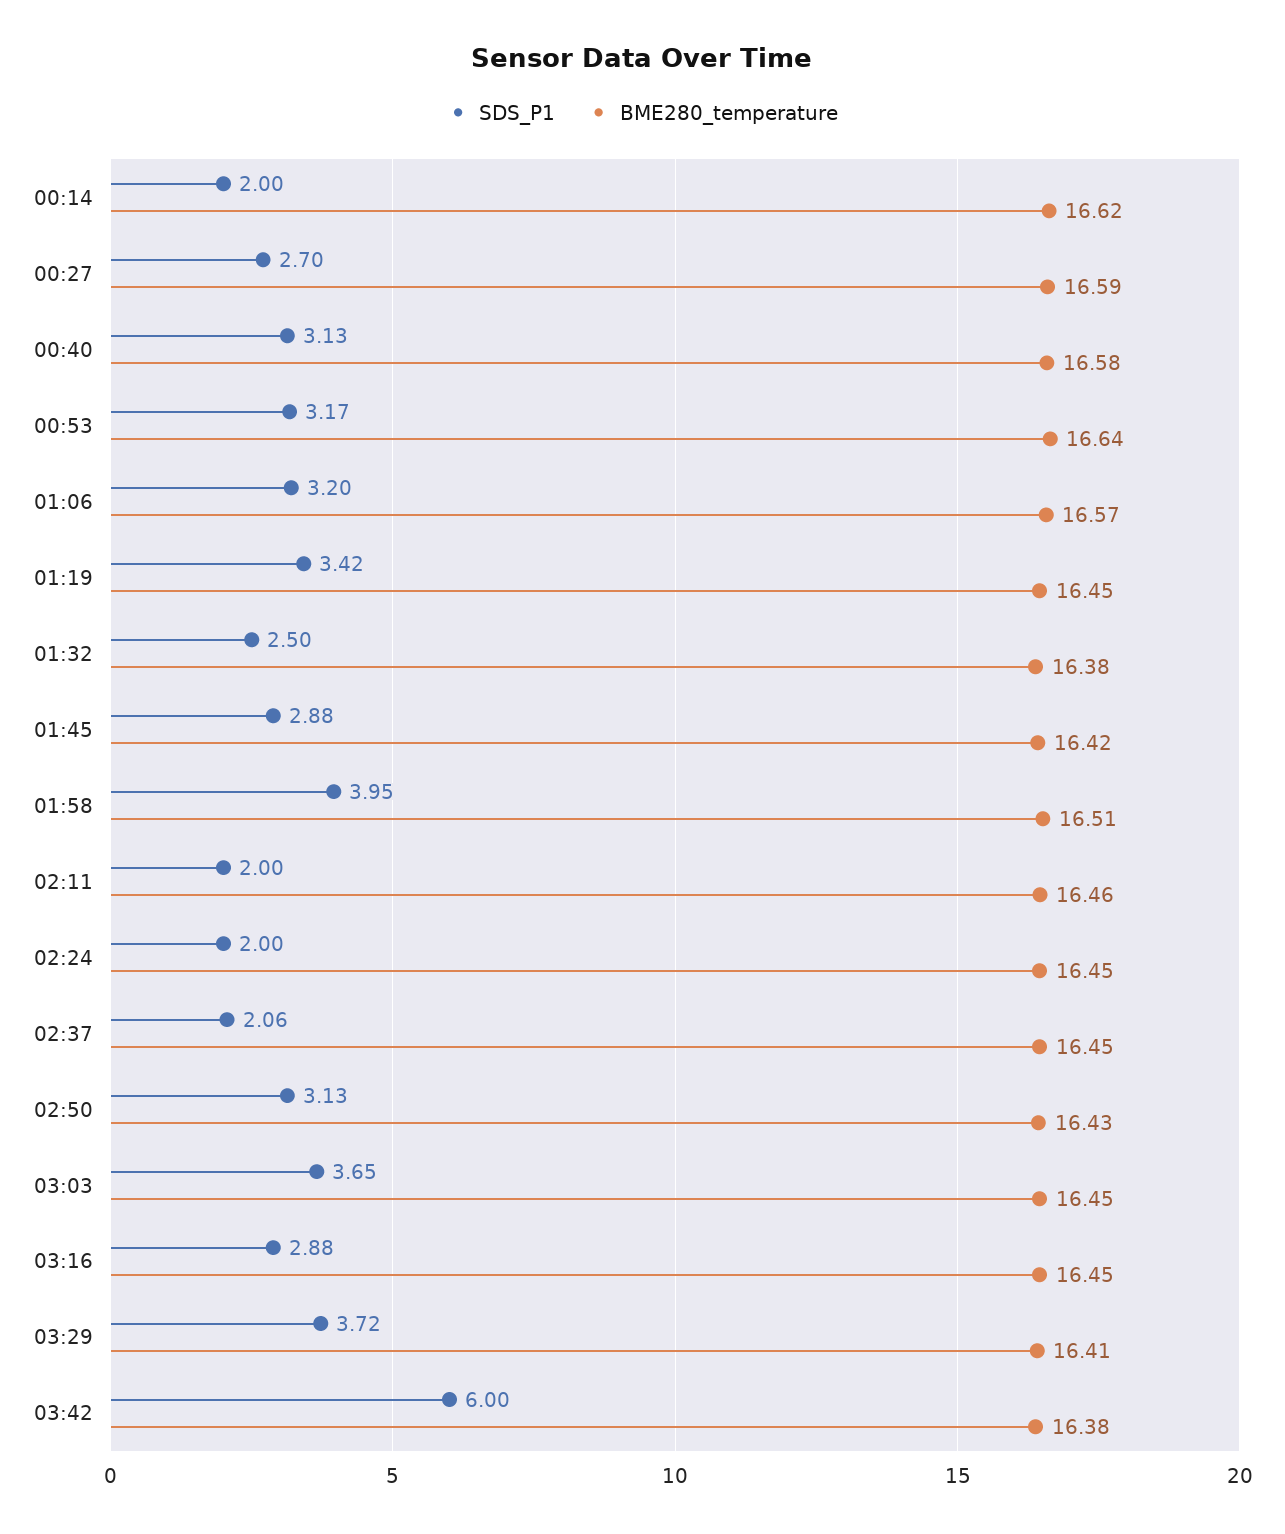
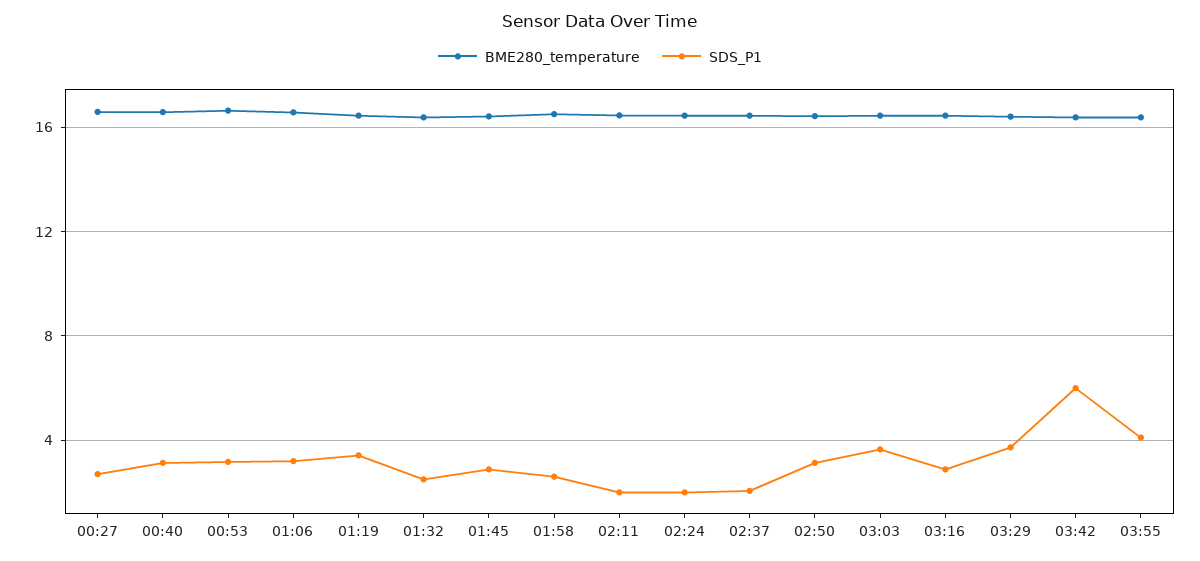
SDS_P1, 00:14: 2 -> none
BME280_temperature, 00:14: 16.62 -> none
SDS_P1, 01:58: 3.95 -> 2.5
BME280_temperature, 03:55: none -> 16.5
SDS_P1, 03:55: none -> 4

